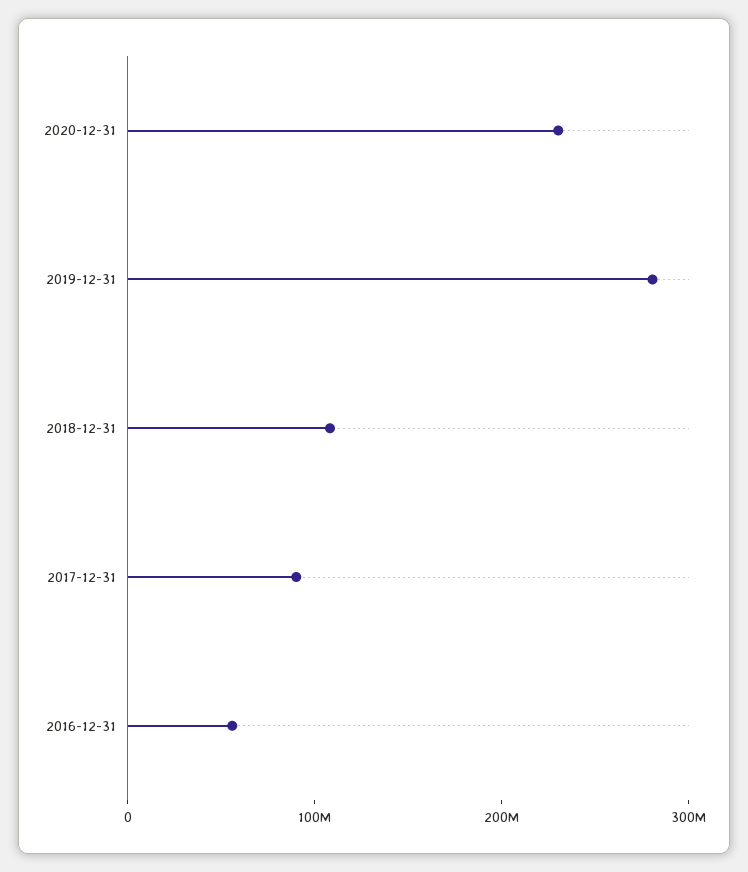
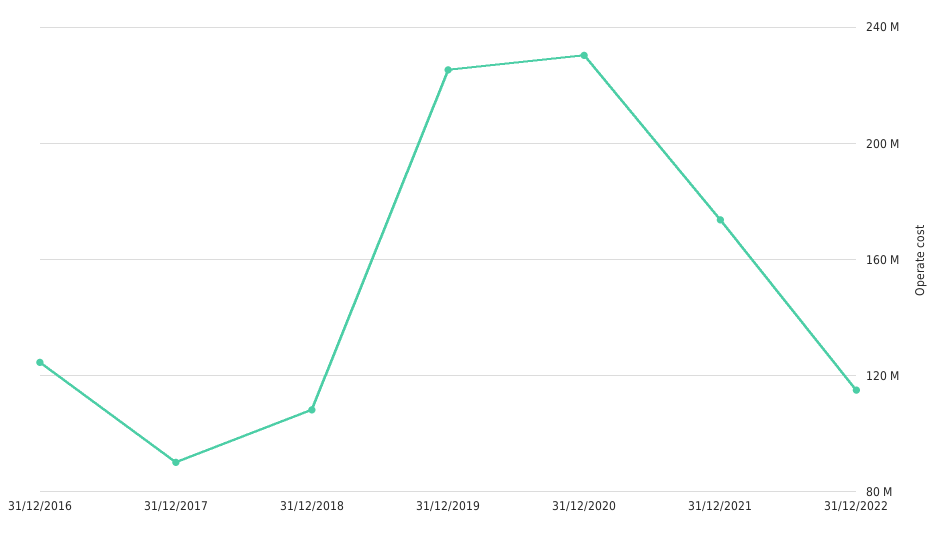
2019-12-31: 280000000 -> 225000000
2016-12-31: 60000000 -> 125000000
31/12/2021: none -> 175000000
31/12/2022: none -> 115000000

